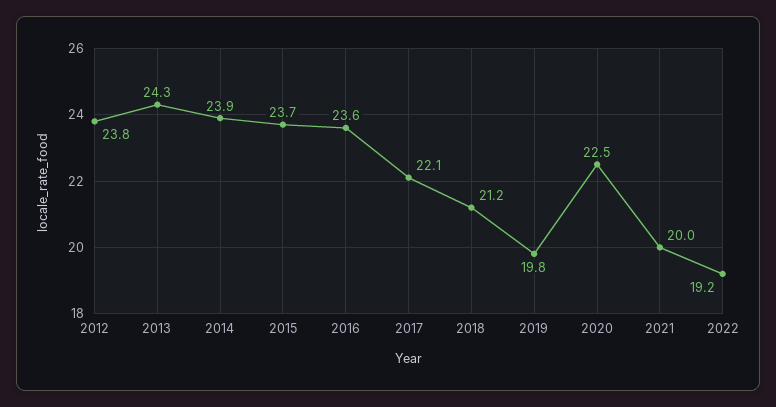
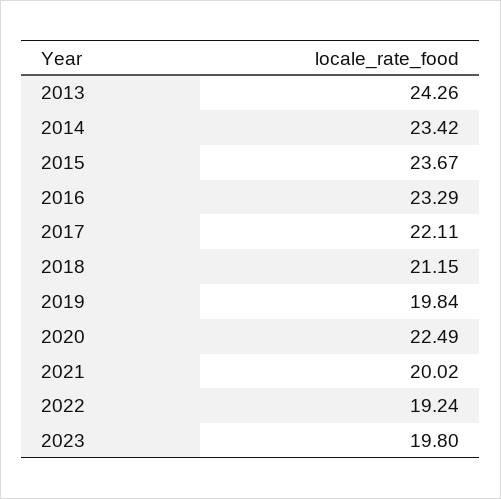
2012: 23.8 -> none
2014: 23.9 -> 23.42
2016: 23.6 -> 23.29
2023: none -> 19.8

